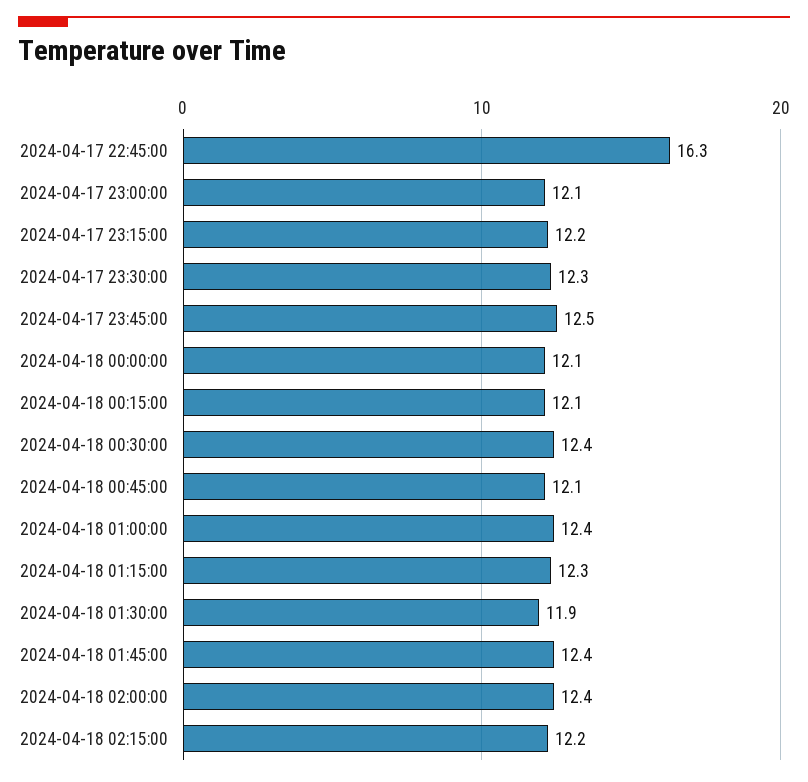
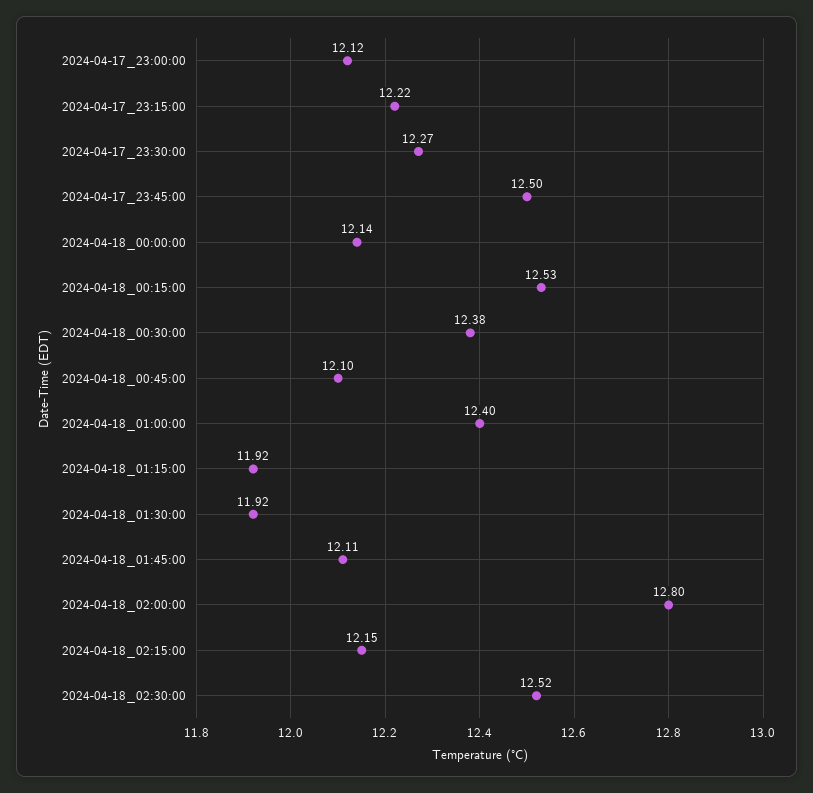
2024-04-17 22:45:00: 16.3 -> none
2024-04-18 00:15:00: 12.1 -> 12.53
2024-04-18 01:15:00: 12.3 -> 11.92
2024-04-18 01:45:00: 12.4 -> 12.11
2024-04-18 02:00:00: 12.4 -> 12.8
2024-04-18_02:30:00: none -> 12.52

